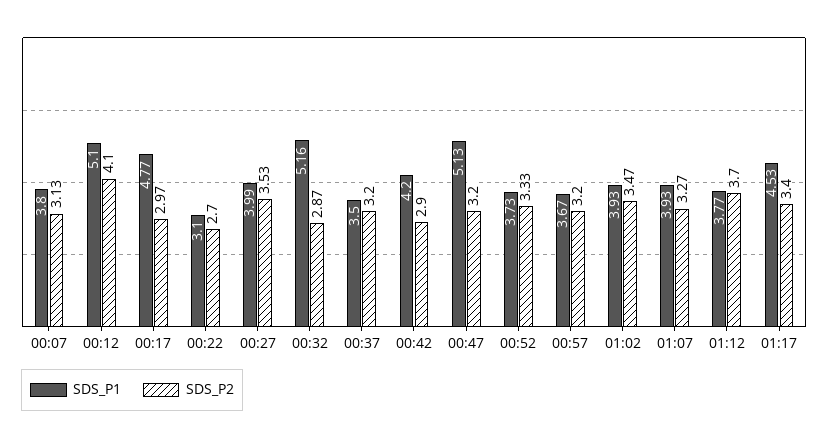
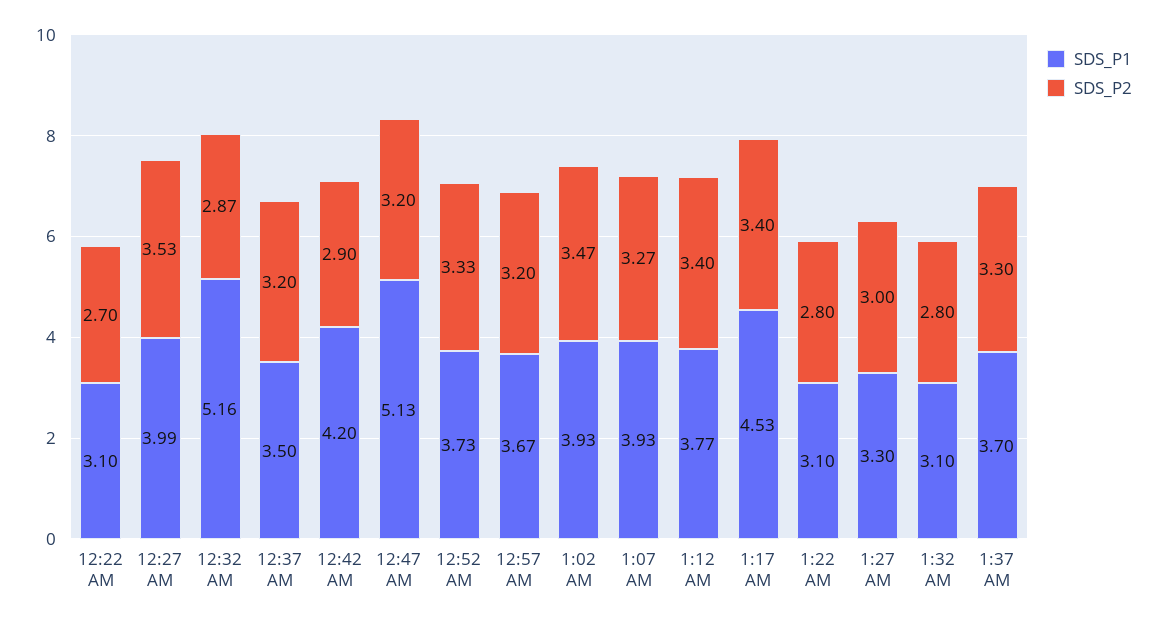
SDS_P1, 00:07: 3.8 -> none
SDS_P2, 00:07: 3.13 -> none
SDS_P1, 00:12: 5.1 -> none
SDS_P2, 00:12: 4.1 -> none
SDS_P1, 00:17: 4.77 -> none
SDS_P2, 00:17: 2.97 -> none
SDS_P2, 01:12: 3.7 -> 3.4
SDS_P1, 1:22 AM: none -> 3.1
SDS_P2, 1:22 AM: none -> 2.8
SDS_P1, 1:27 AM: none -> 3.3
SDS_P2, 1:27 AM: none -> 3
SDS_P1, 1:32 AM: none -> 3.1
SDS_P2, 1:32 AM: none -> 2.8
SDS_P1, 1:37 AM: none -> 3.7
SDS_P2, 1:37 AM: none -> 3.3

